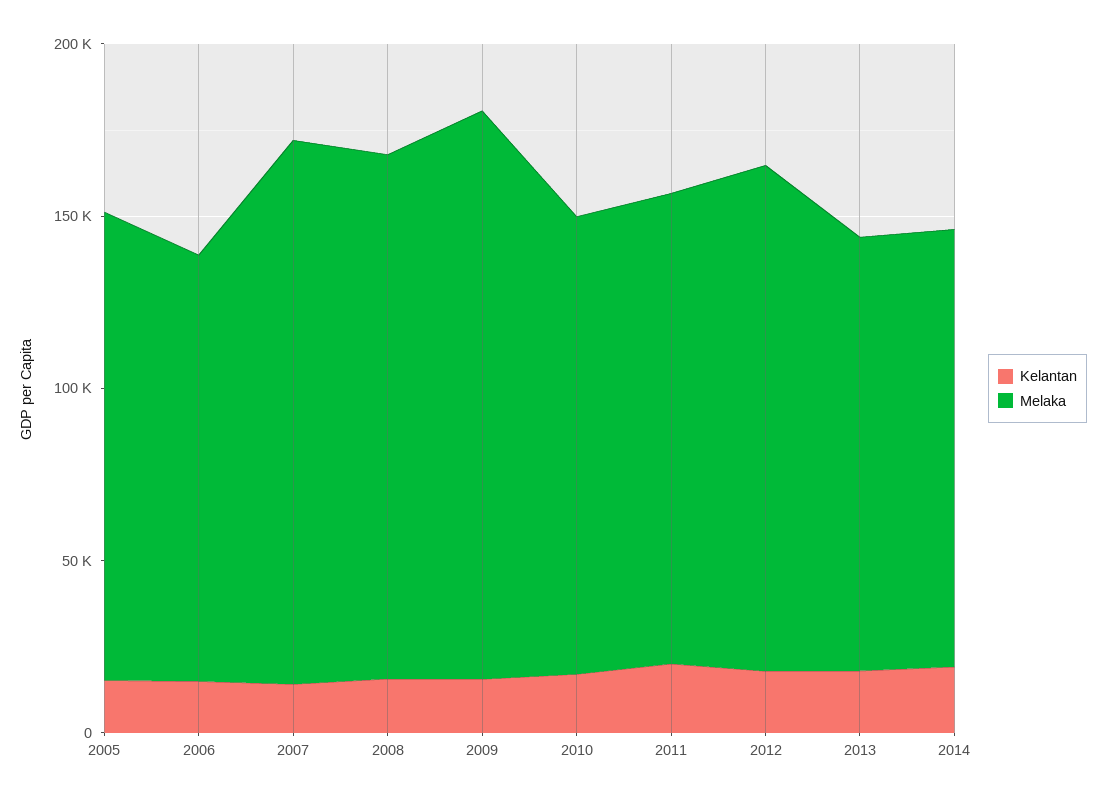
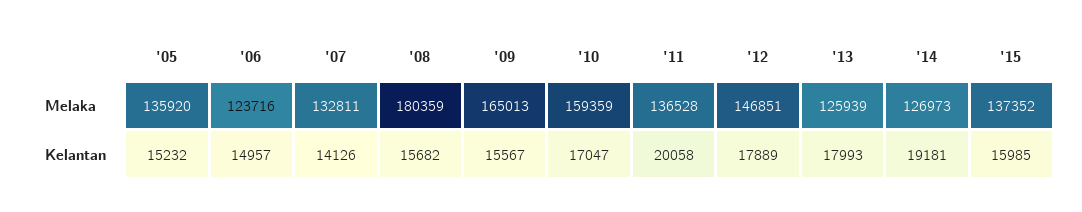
Melaka, 2007: 160000 -> 132811
Melaka, 2008: 150000 -> 180359
Melaka, 2010: 130000 -> 159359
Melaka, '15: none -> 137352
Kelantan, '15: none -> 15985

